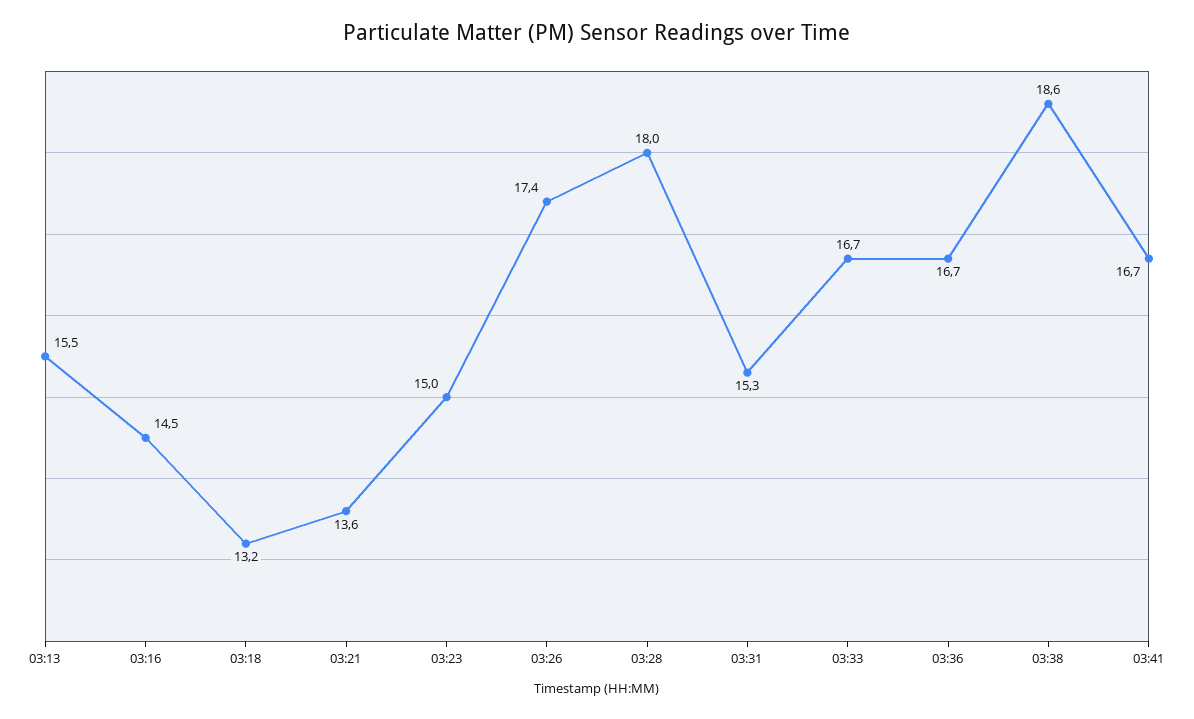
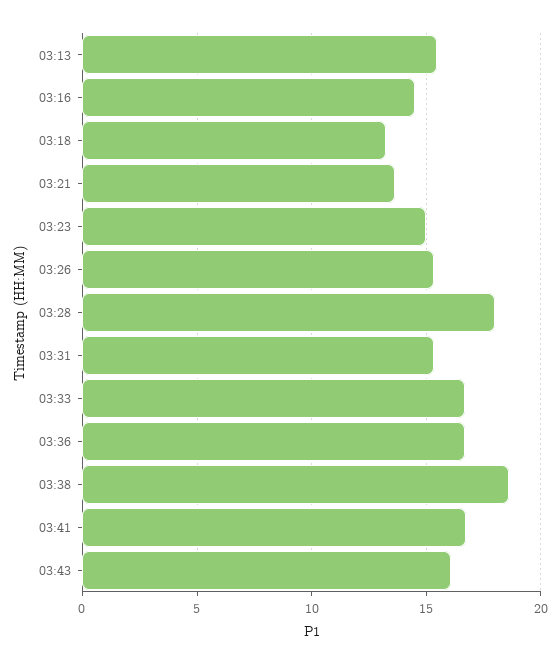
03:26: 17.4 -> 15.5
03:43: none -> 16

